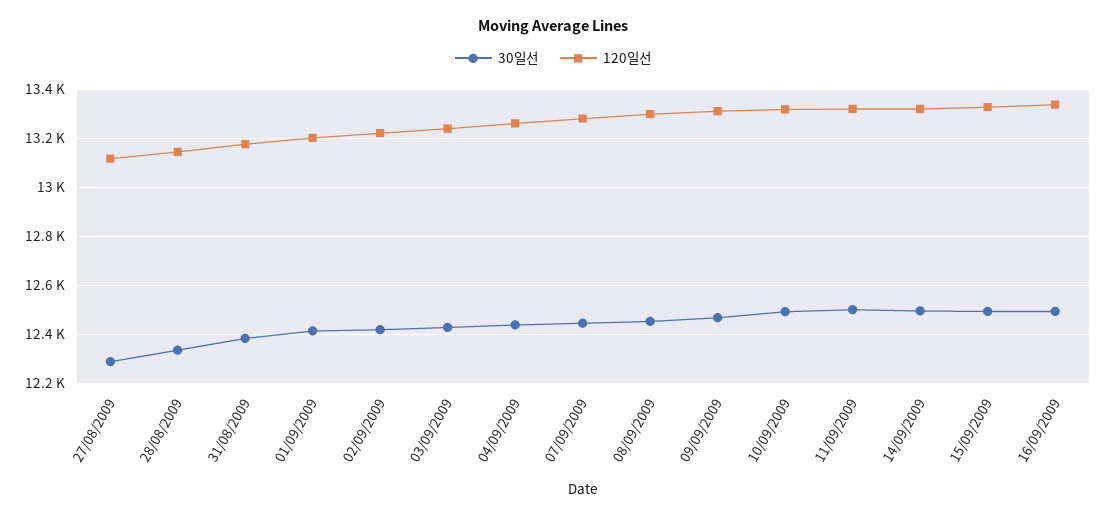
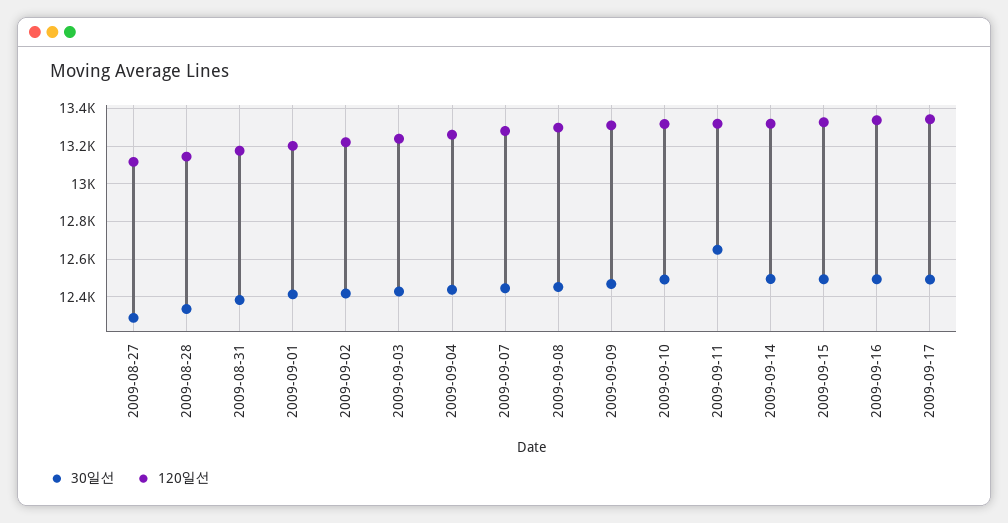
30일선, 11/09/2009: 12500 -> 12650
30일선, 2009-09-17: none -> 12500
120일선, 2009-09-17: none -> 13350

